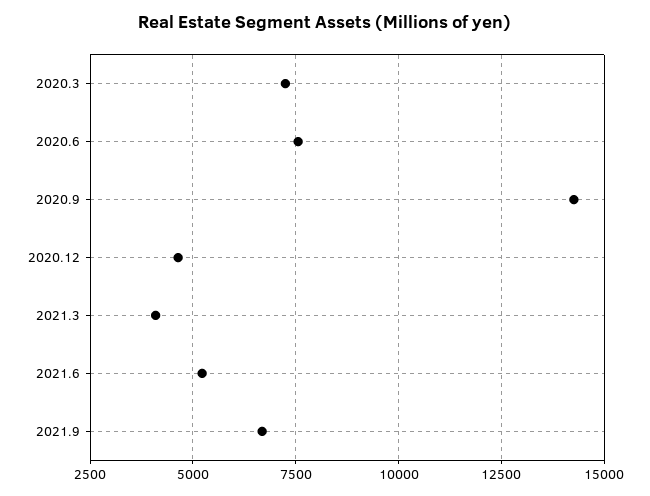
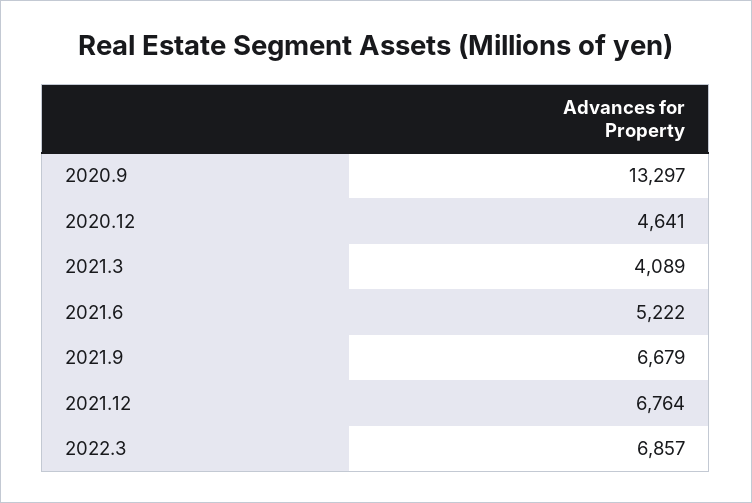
2020.3: 7250 -> none
2020.6: 7500 -> none
2020.9: 14250 -> 13297
2021.12: none -> 6764
2022.3: none -> 6857

